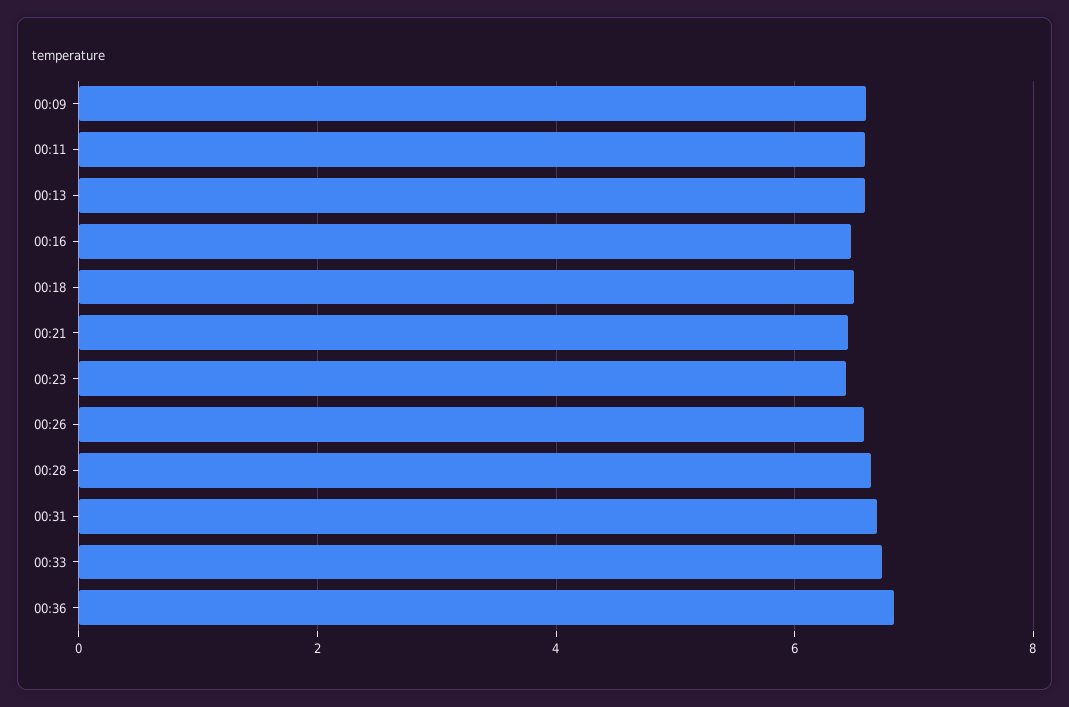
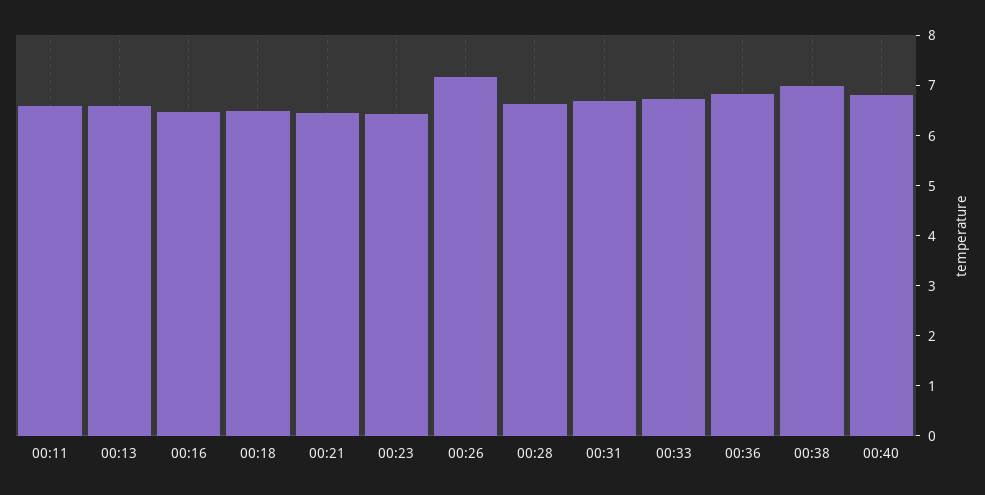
00:09: 6.6 -> none
00:26: 6.6 -> 7.2
00:38: none -> 7
00:40: none -> 6.8

